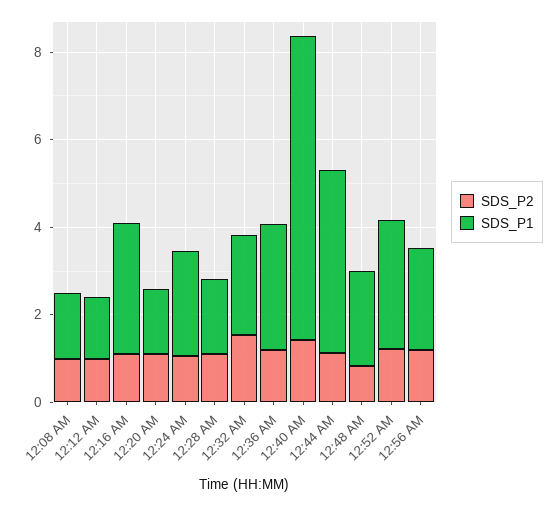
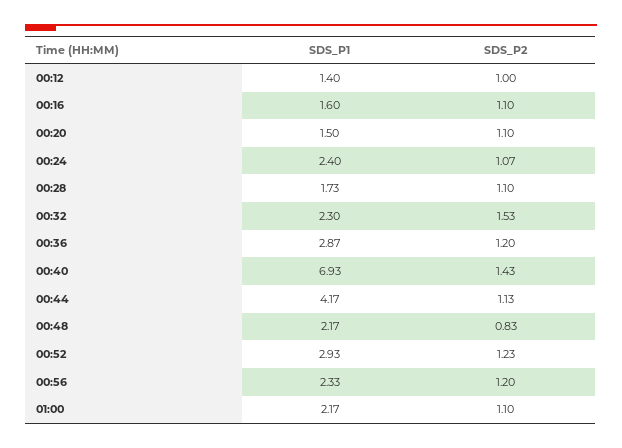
SDS_P2, 12:08 AM: 1 -> none
SDS_P1, 12:08 AM: 1.5 -> none
SDS_P1, 12:16 AM: 3 -> 1.6
SDS_P1, 01:00: none -> 2.17
SDS_P2, 01:00: none -> 1.1

